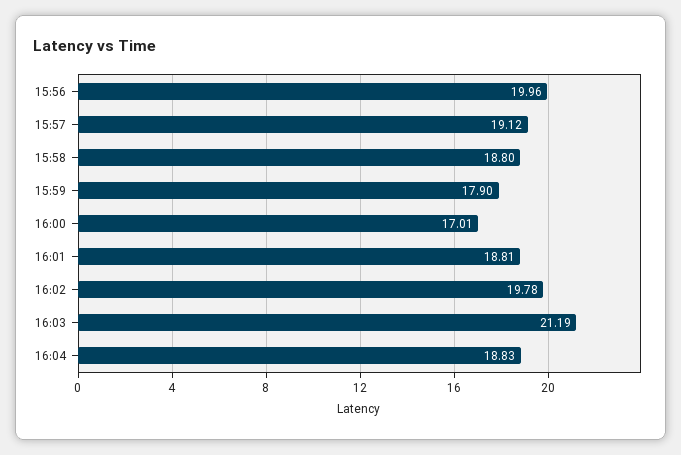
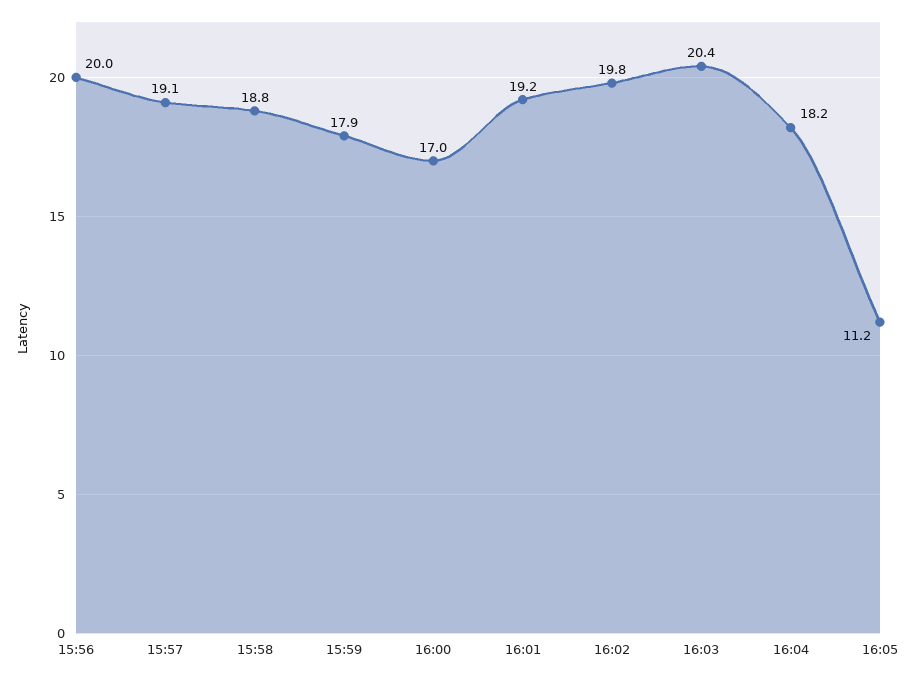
16:01: 18.81 -> 19.2
16:03: 21.19 -> 20.4
16:04: 18.83 -> 18.2
16:05: none -> 11.2

